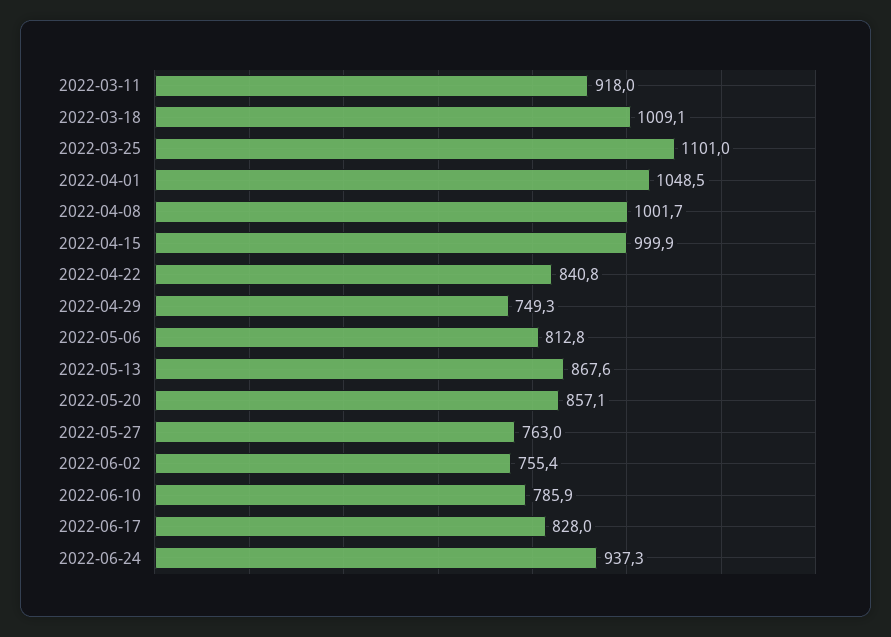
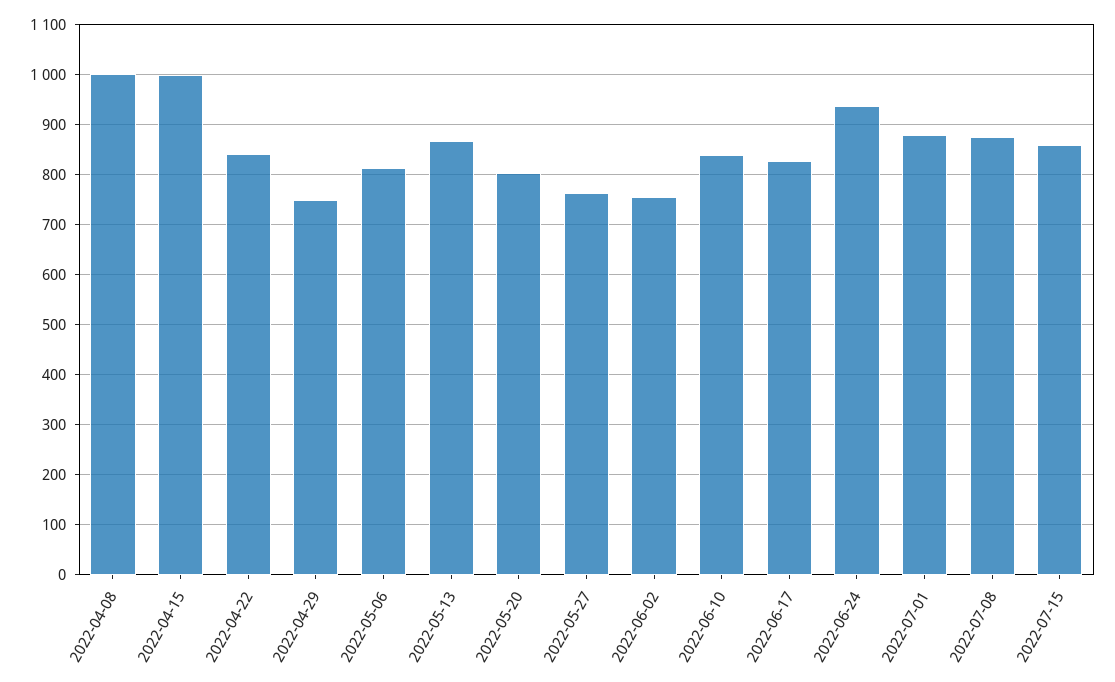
2022-03-11: 918 -> none
2022-03-18: 1009.1 -> none
2022-03-25: 1101 -> none
2022-04-01: 1048.5 -> none
2022-05-20: 857.1 -> 800
2022-06-10: 785.9 -> 840
2022-07-01: none -> 880
2022-07-08: none -> 880
2022-07-15: none -> 860

